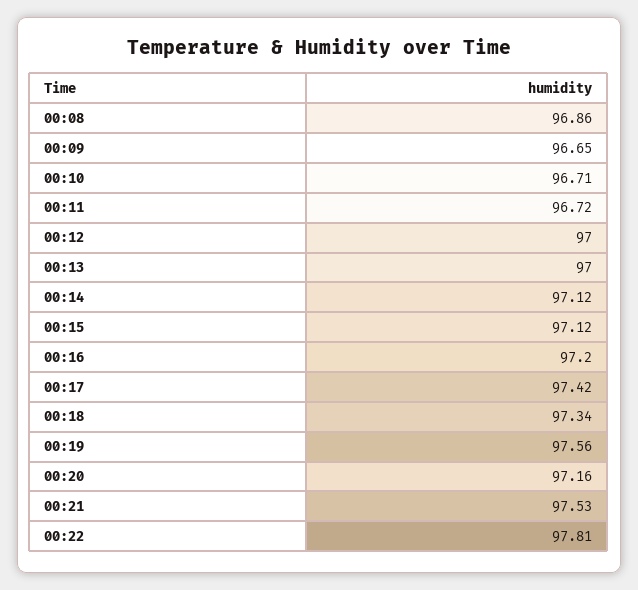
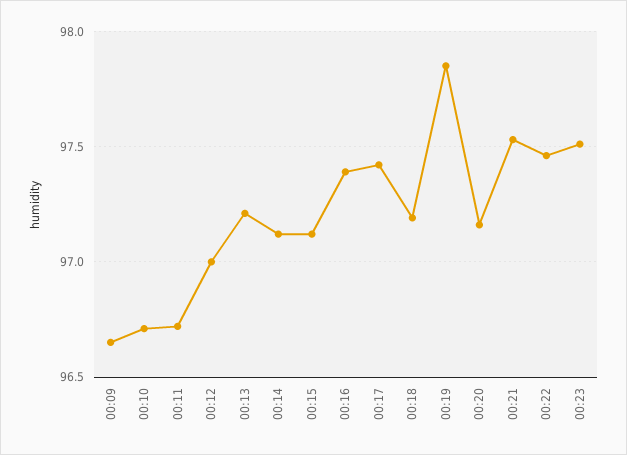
00:08: 96.86 -> none
00:13: 97 -> 97.2
00:16: 97.2 -> 97.4
00:18: 97.34 -> 97.2
00:19: 97.56 -> 97.85
00:22: 97.81 -> 97.45
00:23: none -> 97.5

